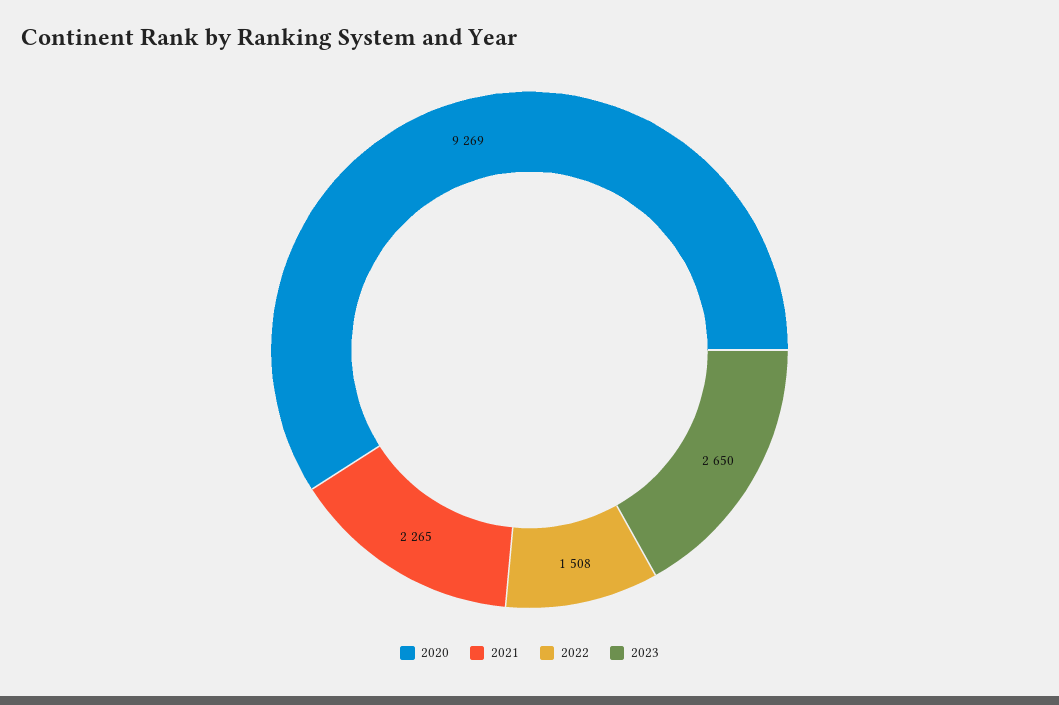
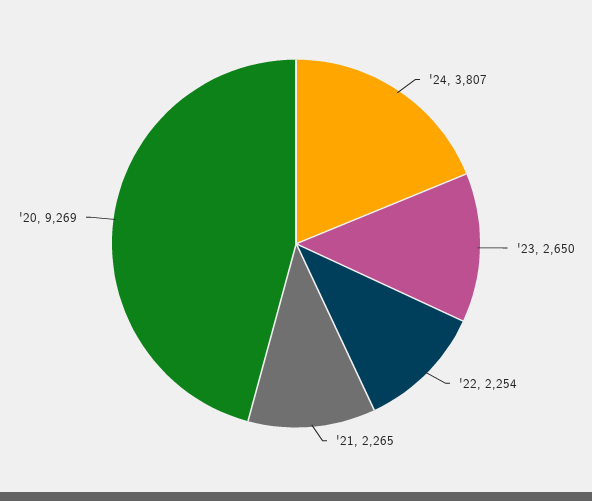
2022: 1508 -> 2254
'24: none -> 3807

